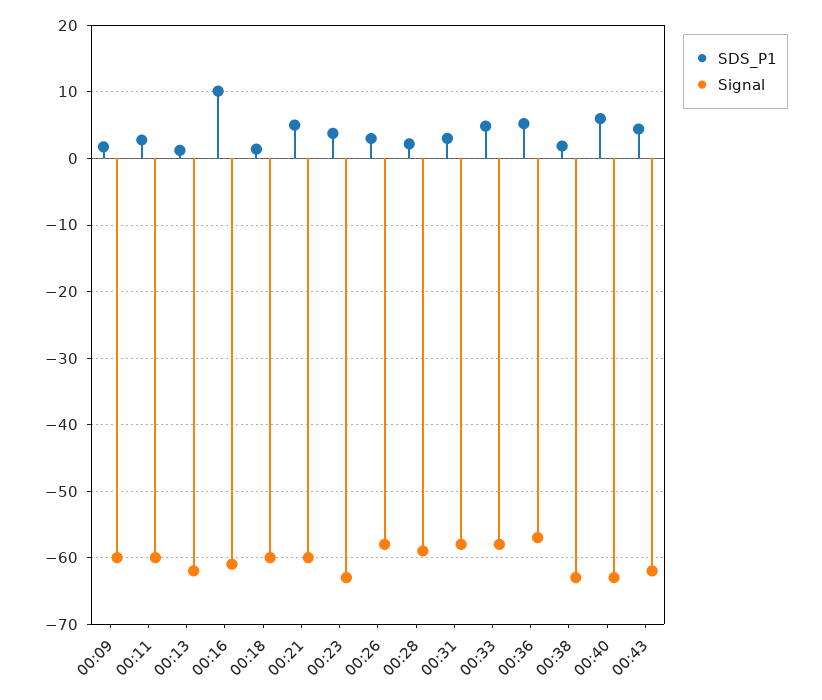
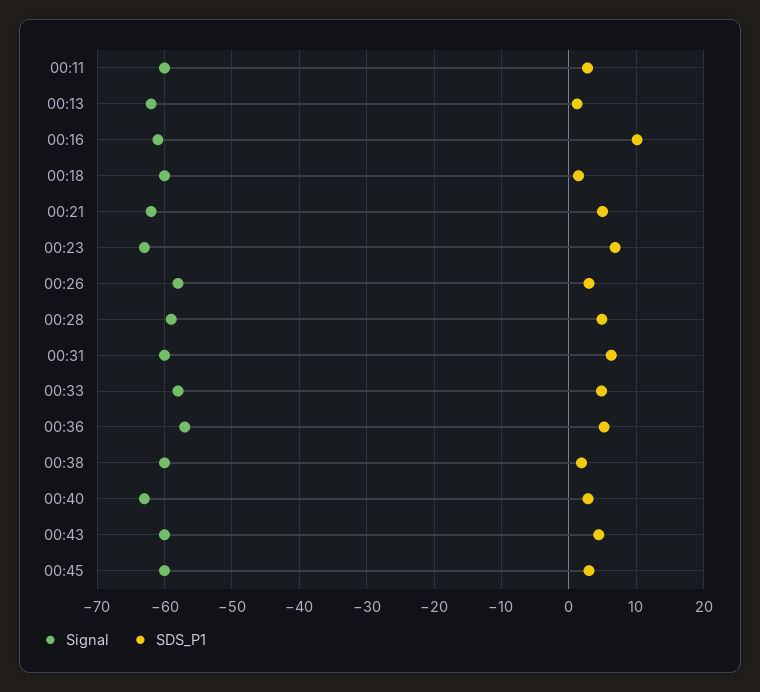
SDS_P1, 00:09: 2 -> none
Signal, 00:09: -60 -> none
Signal, 00:21: -60 -> -62
SDS_P1, 00:23: 4 -> 7
SDS_P1, 00:28: 2 -> 5
SDS_P1, 00:31: 3 -> 6
Signal, 00:31: -58 -> -60
Signal, 00:38: -63 -> -60
SDS_P1, 00:40: 6 -> 3
Signal, 00:43: -62 -> -60
Signal, 00:45: none -> -60
SDS_P1, 00:45: none -> 3

